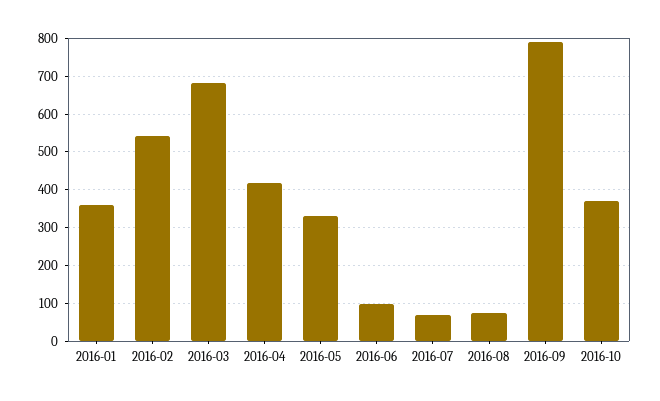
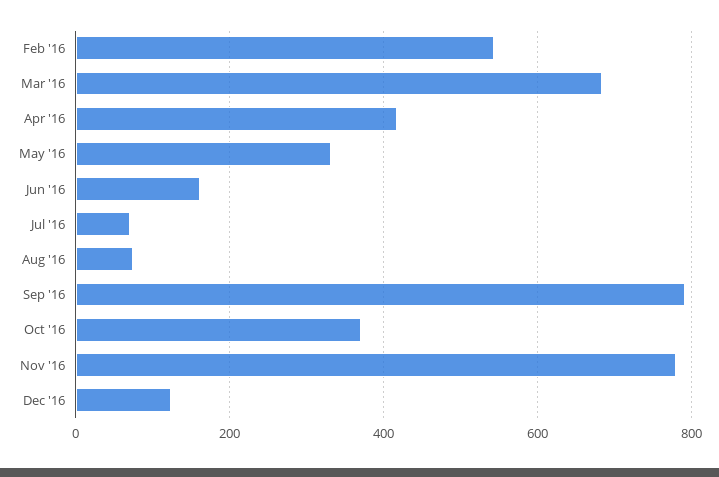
2016-01: 360 -> none
2016-06: 100 -> 160
Nov '16: none -> 780
Dec '16: none -> 120

